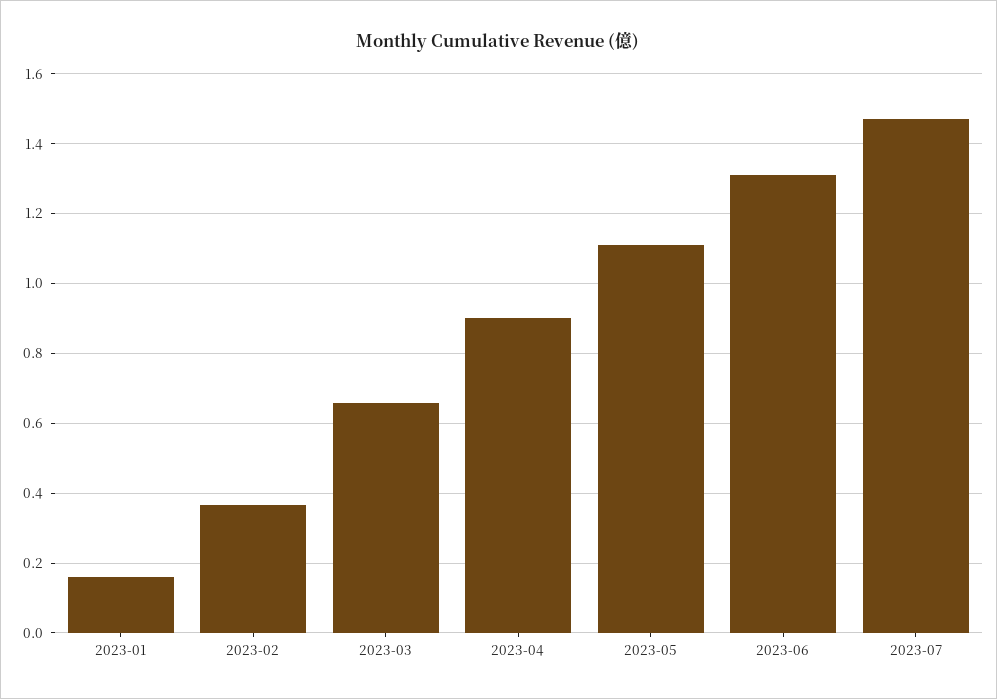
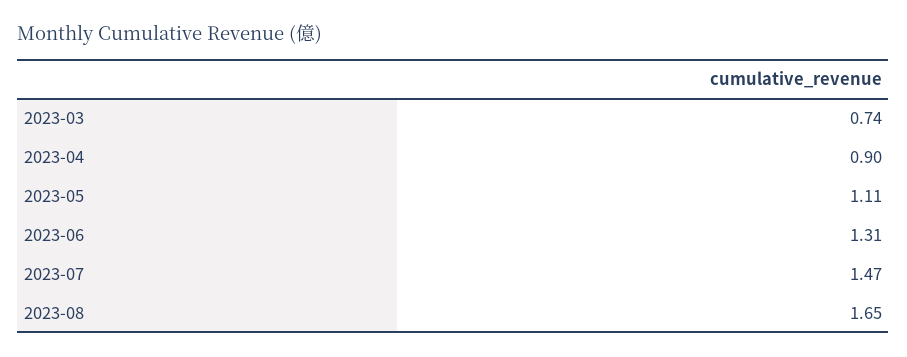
2023-01: 0.16 -> none
2023-02: 0.36 -> none
2023-03: 0.66 -> 0.74
2023-08: none -> 1.65

